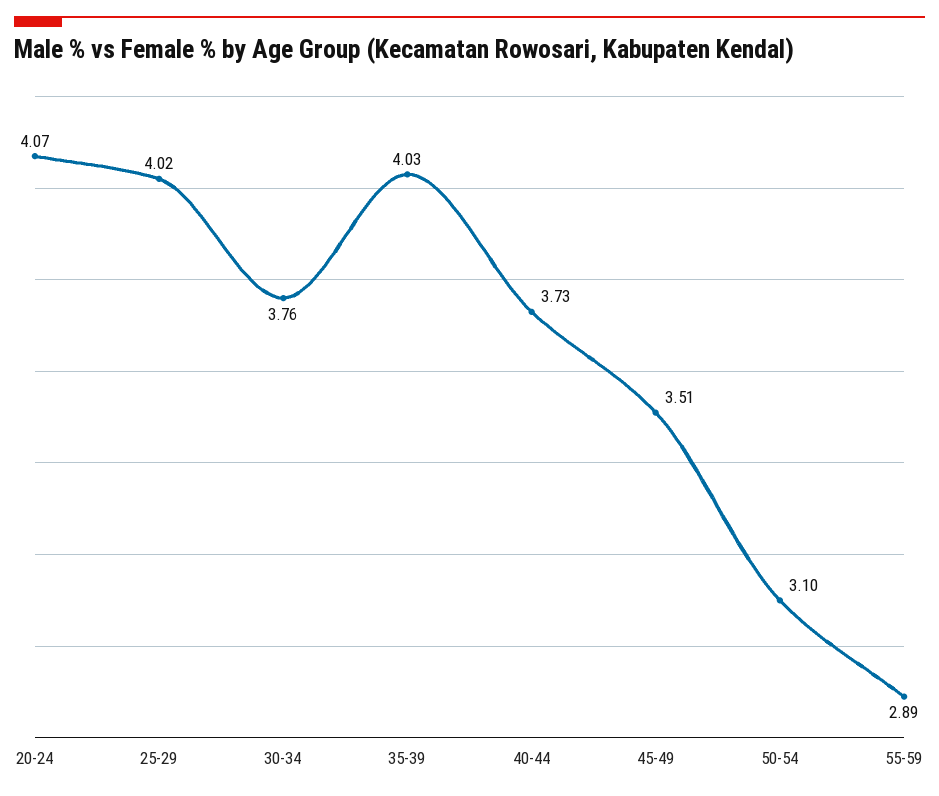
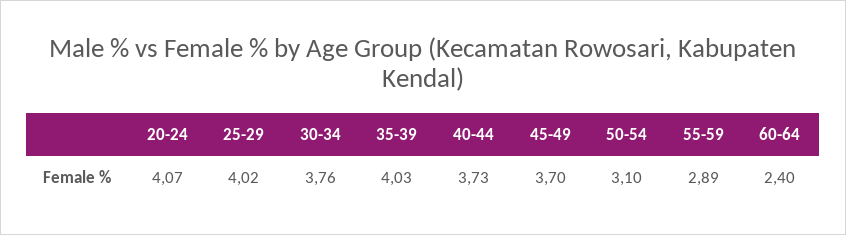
45-49: 3.51 -> 3.7
60-64: none -> 2.4

